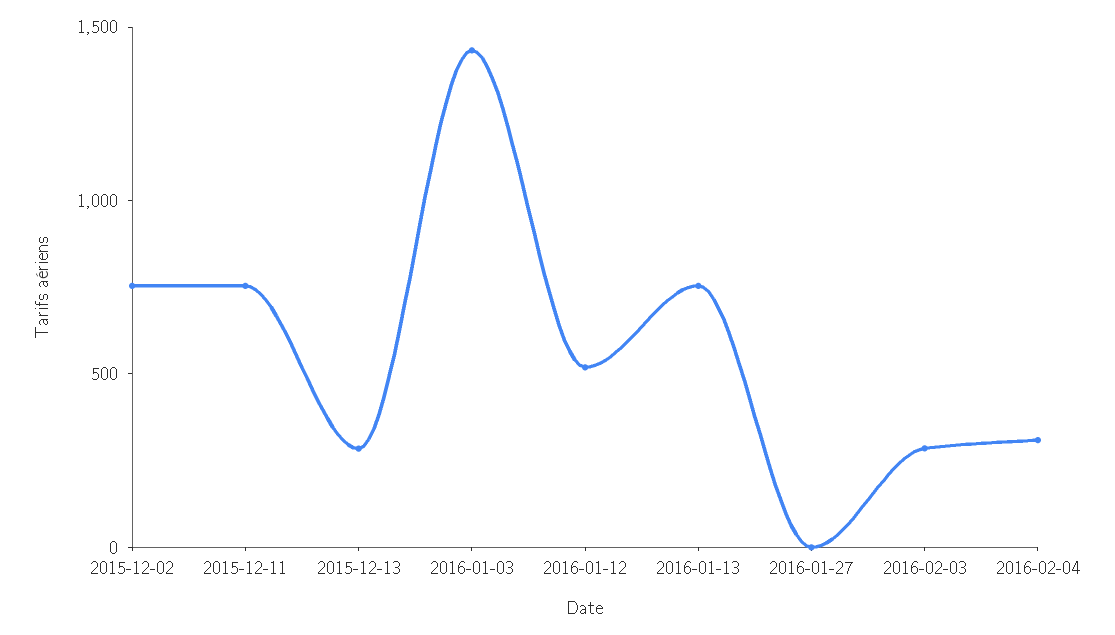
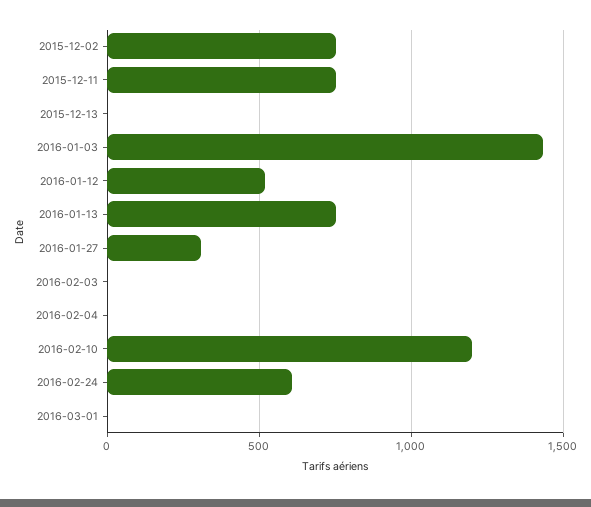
2015-12-13: 300 -> 0
2016-01-27: 0 -> 300
2016-02-03: 300 -> 0
2016-02-04: 300 -> 0
2016-02-10: none -> 1200
2016-02-24: none -> 600
2016-03-01: none -> 0

